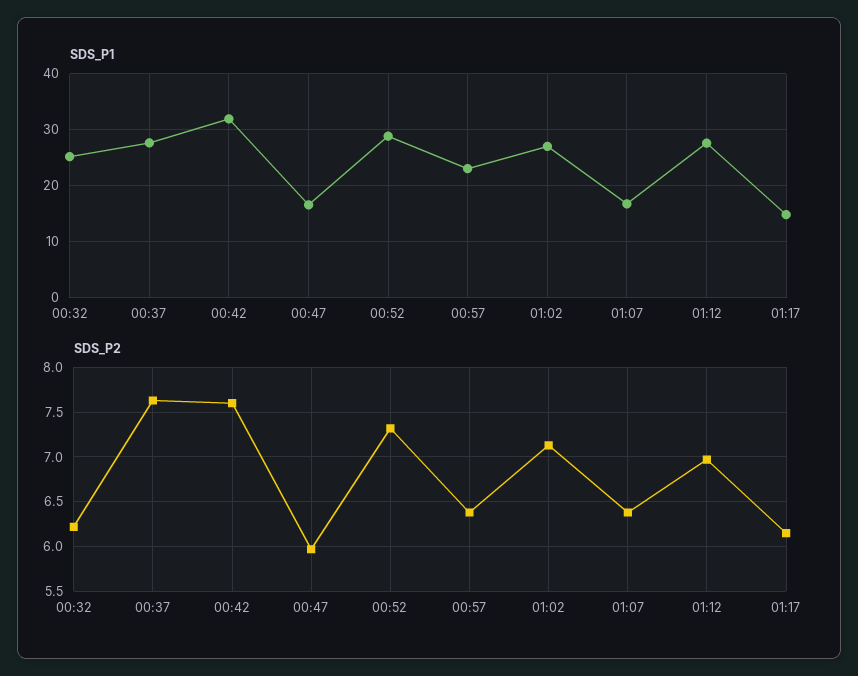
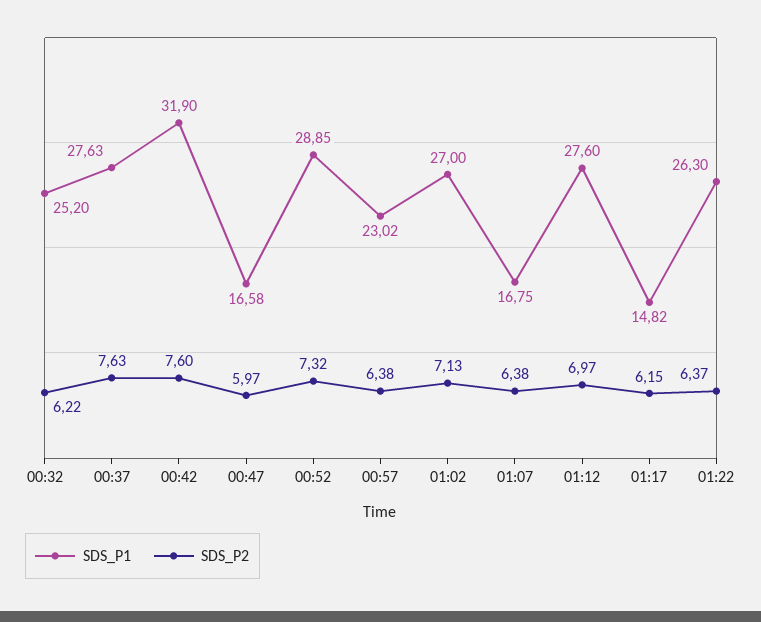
SDS_P1, 01:22: none -> 26.3
SDS_P2, 01:22: none -> 6.37

